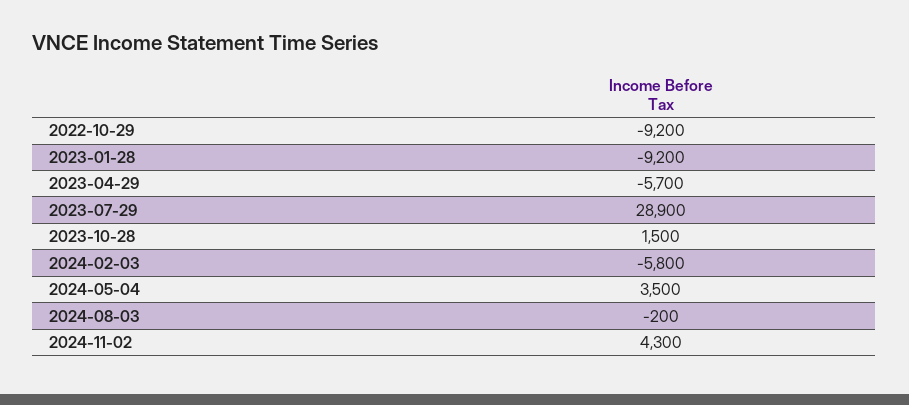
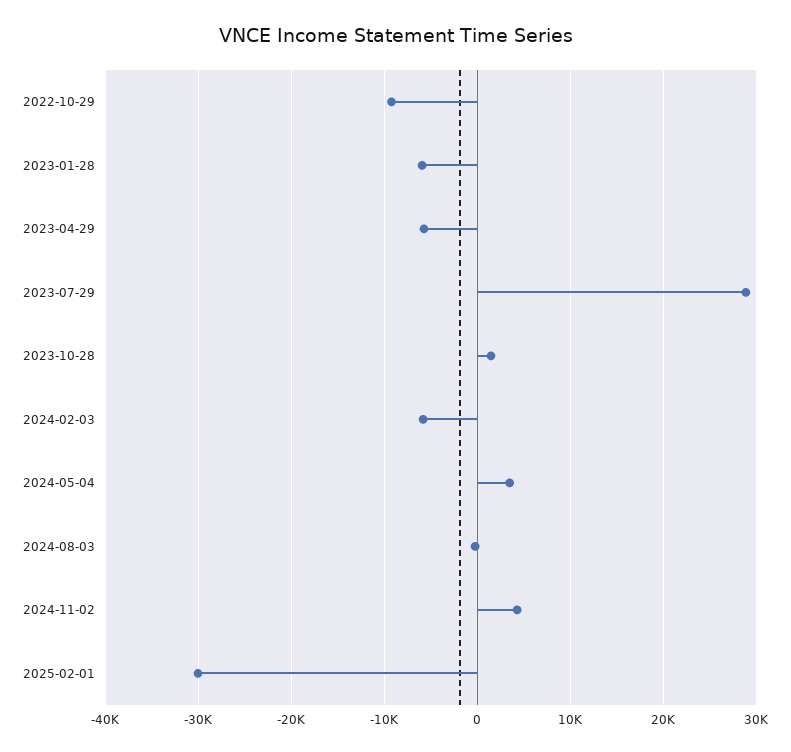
2023-01-28: -9200 -> -6000
2025-02-01: none -> -30000

